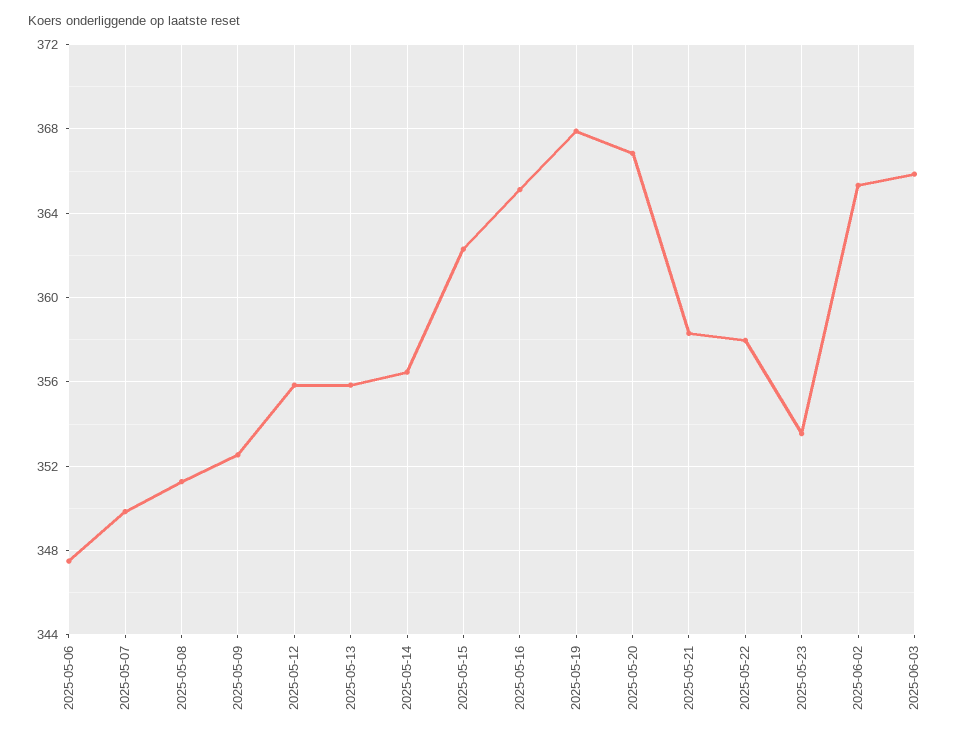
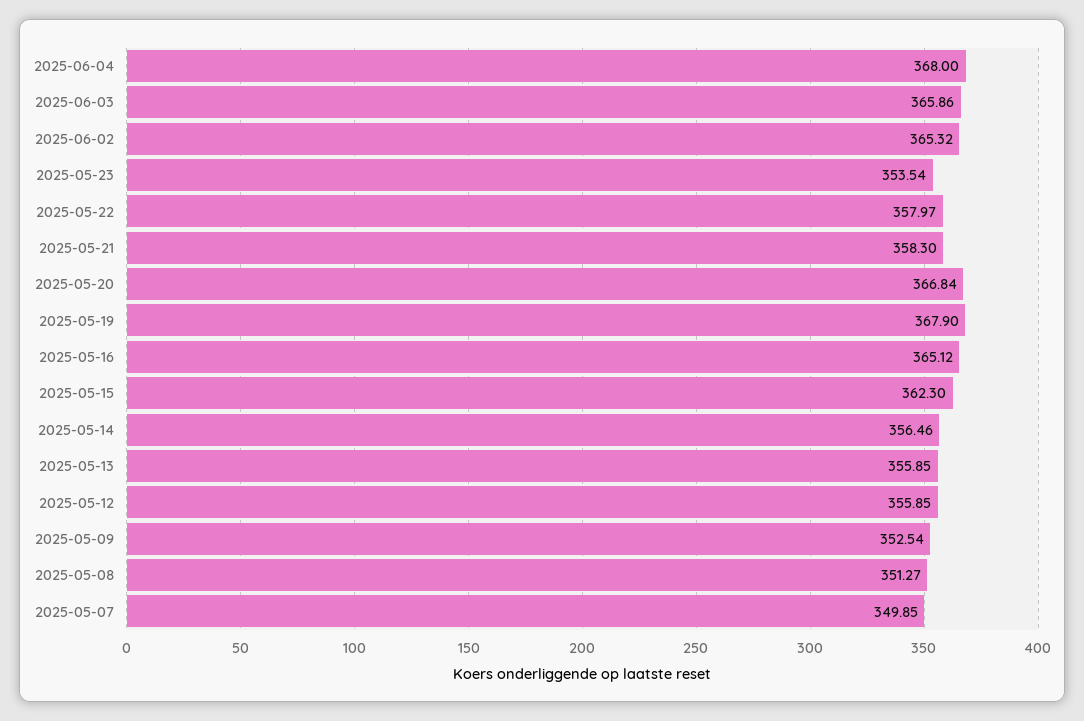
2025-05-06: 347.5 -> none
2025-06-04: none -> 368

